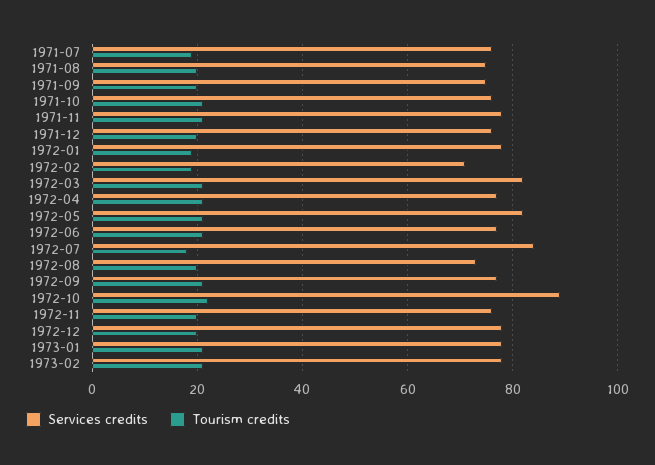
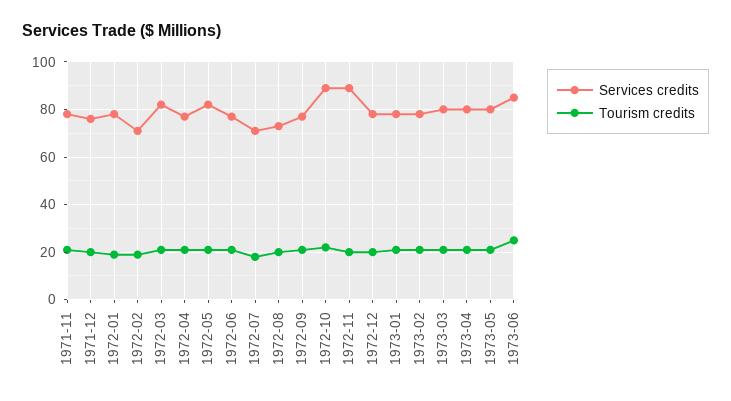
Services credits, 1971-07: 75 -> none
Tourism credits, 1971-07: 20 -> none
Services credits, 1971-08: 75 -> none
Tourism credits, 1971-08: 20 -> none
Services credits, 1971-09: 75 -> none
Tourism credits, 1971-09: 20 -> none
Services credits, 1971-10: 75 -> none
Tourism credits, 1971-10: 20 -> none
Services credits, 1972-07: 85 -> 70
Services credits, 1972-11: 75 -> 90
Services credits, 1973-03: none -> 80
Tourism credits, 1973-03: none -> 20
Services credits, 1973-04: none -> 80
Tourism credits, 1973-04: none -> 20
Services credits, 1973-05: none -> 80
Tourism credits, 1973-05: none -> 20
Services credits, 1973-06: none -> 85
Tourism credits, 1973-06: none -> 25

